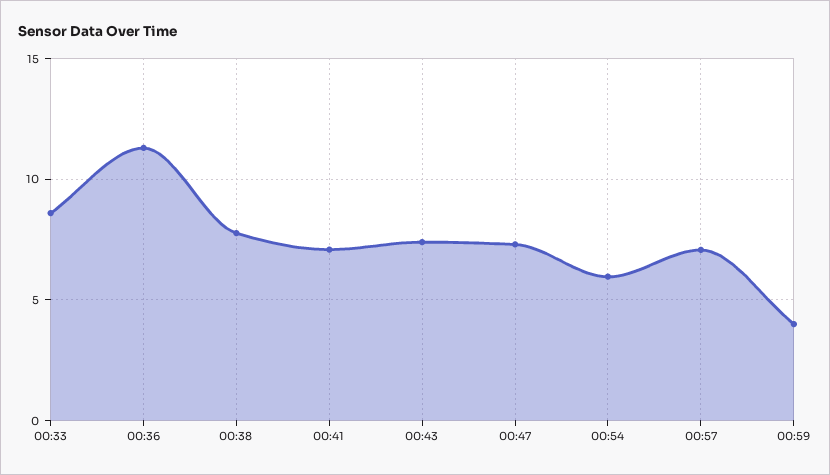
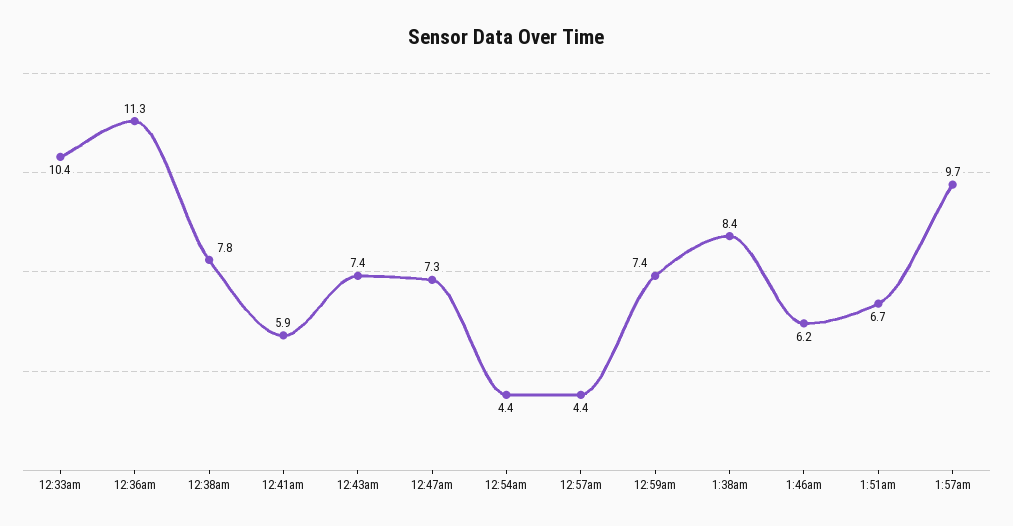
00:33: 8.5 -> 10.4
00:41: 7 -> 5.9
00:54: 6 -> 4.4
00:57: 7 -> 4.4
00:59: 4 -> 7.4
1:38am: none -> 8.4
1:46am: none -> 6.2
1:51am: none -> 6.7
1:57am: none -> 9.7

